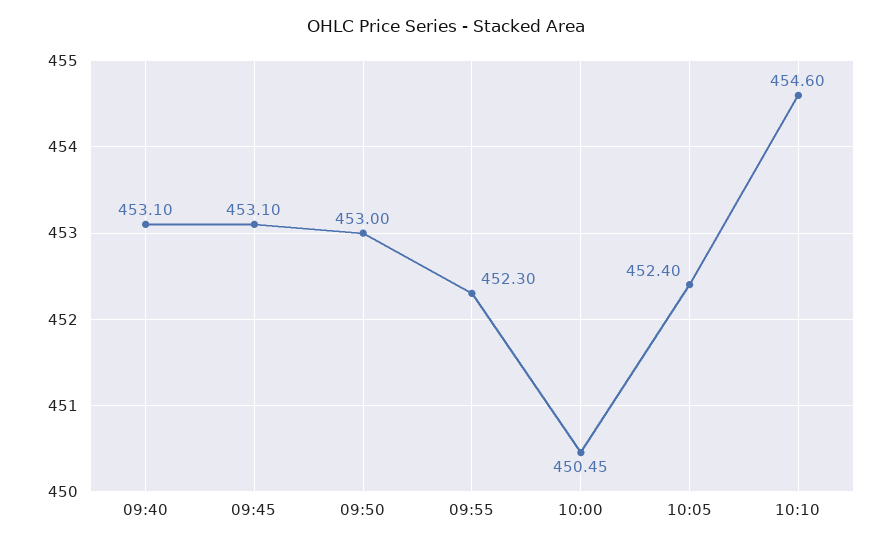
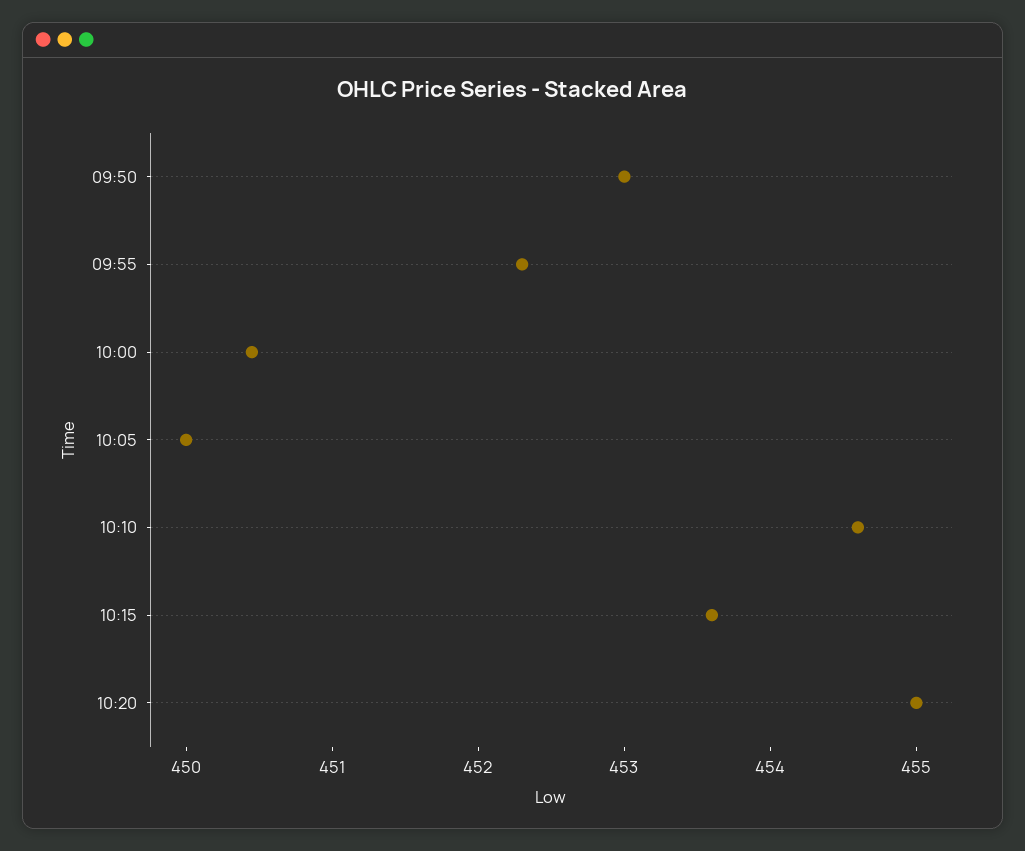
09:40: 453.1 -> none
09:45: 453.1 -> none
10:05: 452.4 -> 450
10:15: none -> 453.6
10:20: none -> 455

